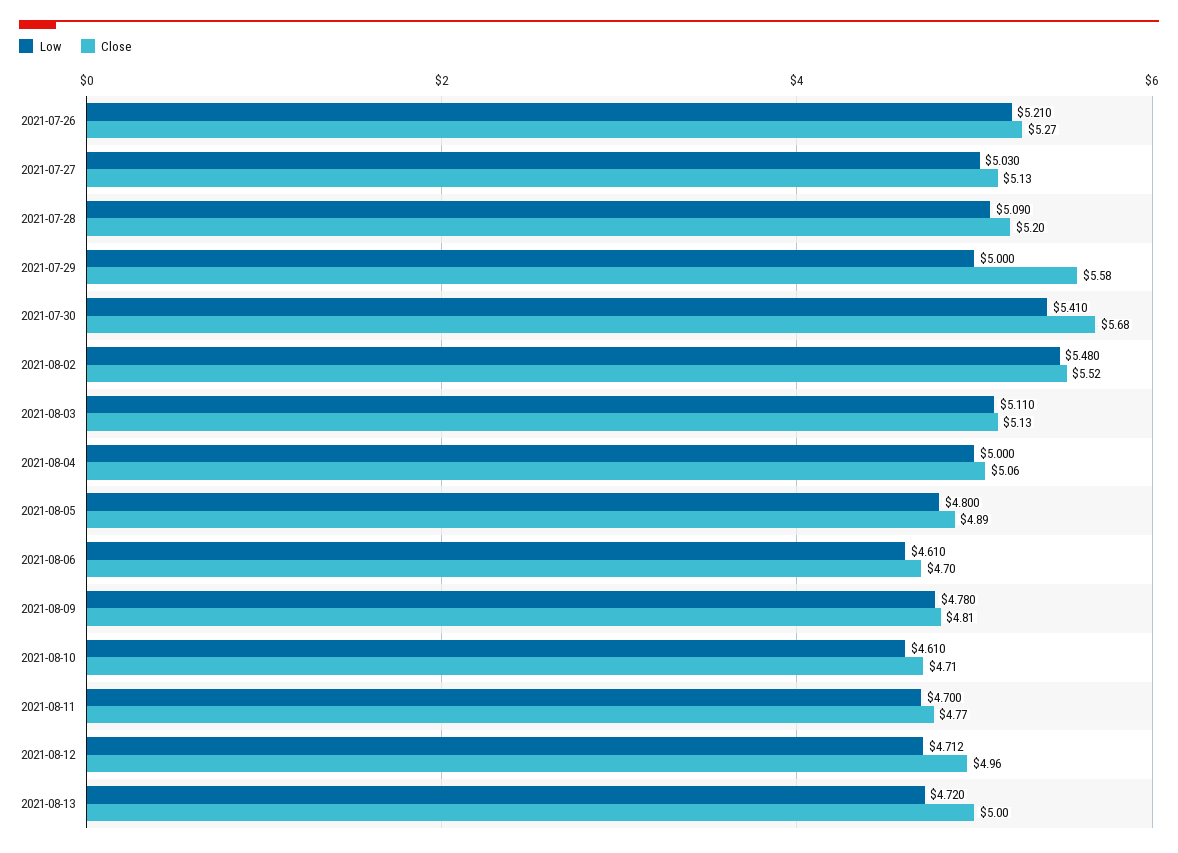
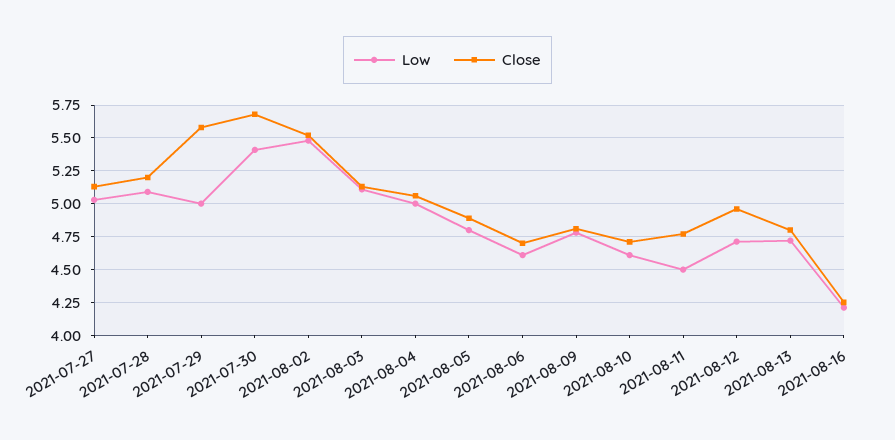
Low, 2021-07-26: 5.21 -> none
Close, 2021-07-26: 5.27 -> none
Low, 2021-08-11: 4.7 -> 4.5
Close, 2021-08-13: 5 -> 4.8
Low, 2021-08-16: none -> 4.2
Close, 2021-08-16: none -> 4.25

